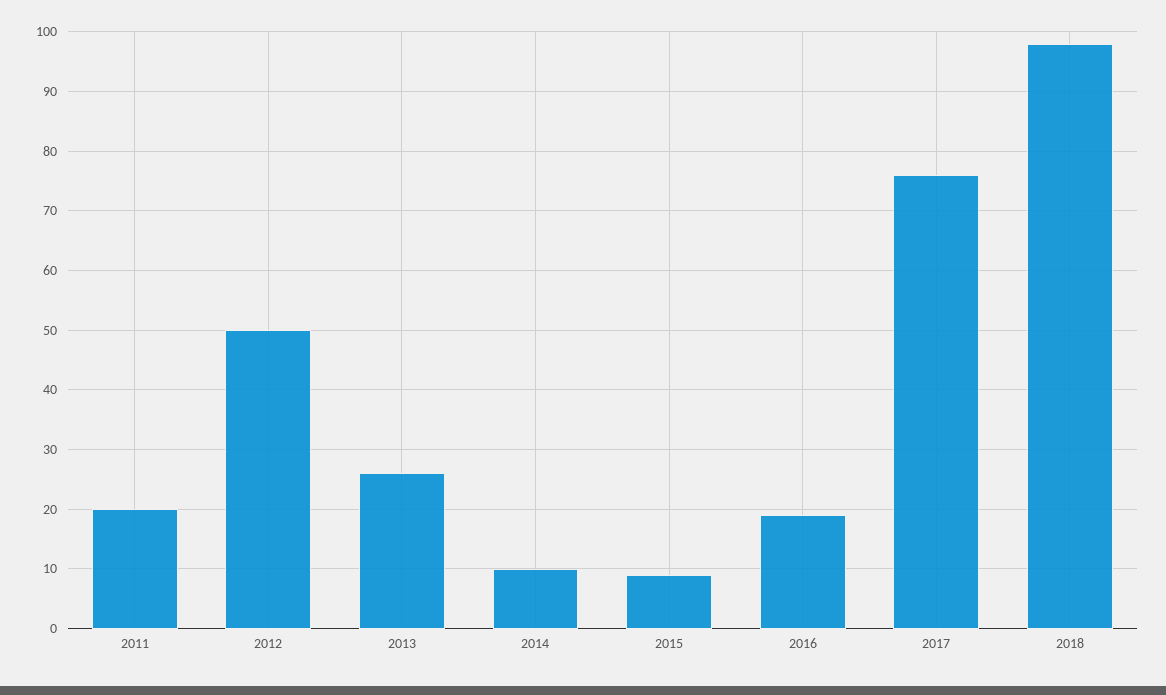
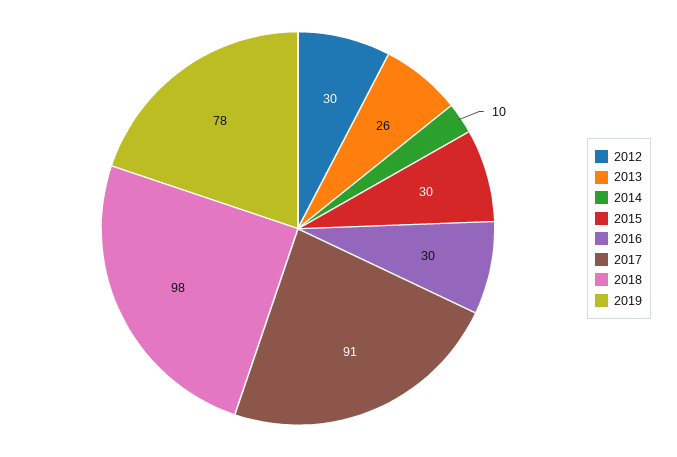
2011: 20 -> none
2012: 50 -> 30
2015: 10 -> 30
2016: 20 -> 30
2017: 75 -> 91
2019: none -> 78

